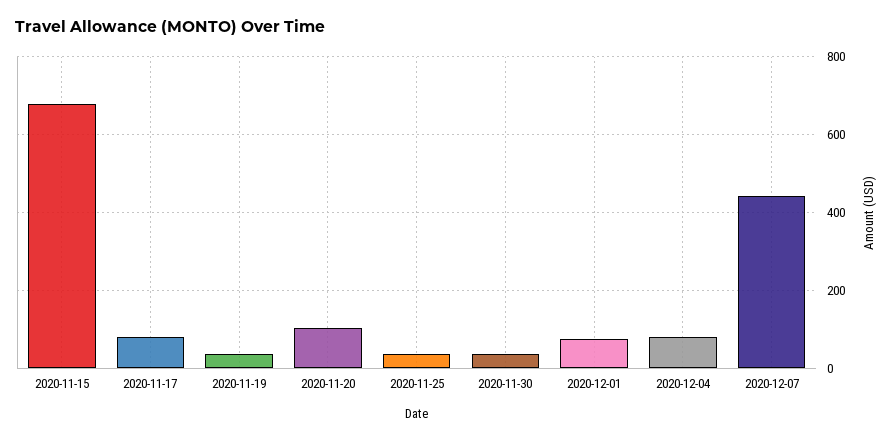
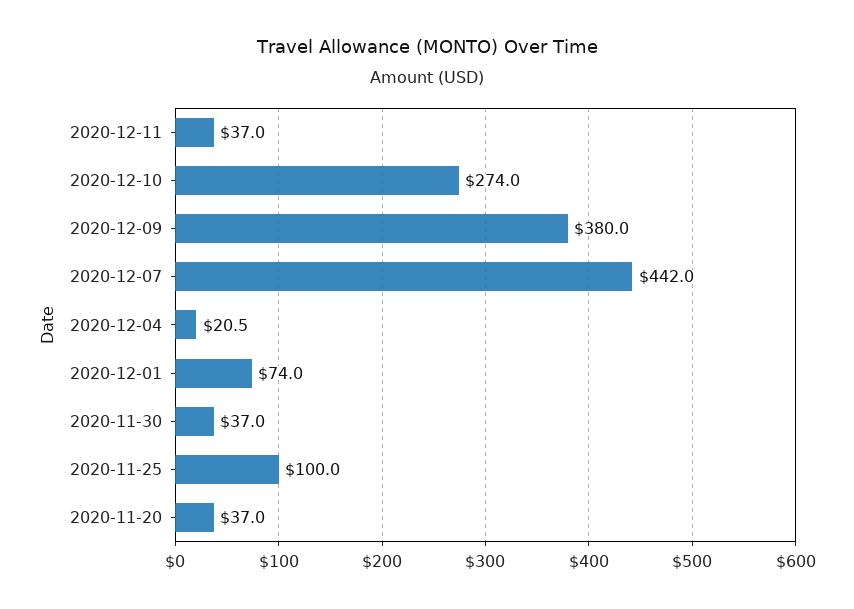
2020-11-15: 680 -> none
2020-11-17: 80 -> none
2020-11-19: 40 -> none
2020-11-20: 100 -> 37
2020-11-25: 40 -> 100
2020-12-04: 80 -> 20.5
2020-12-11: none -> 37
2020-12-10: none -> 274
2020-12-09: none -> 380

